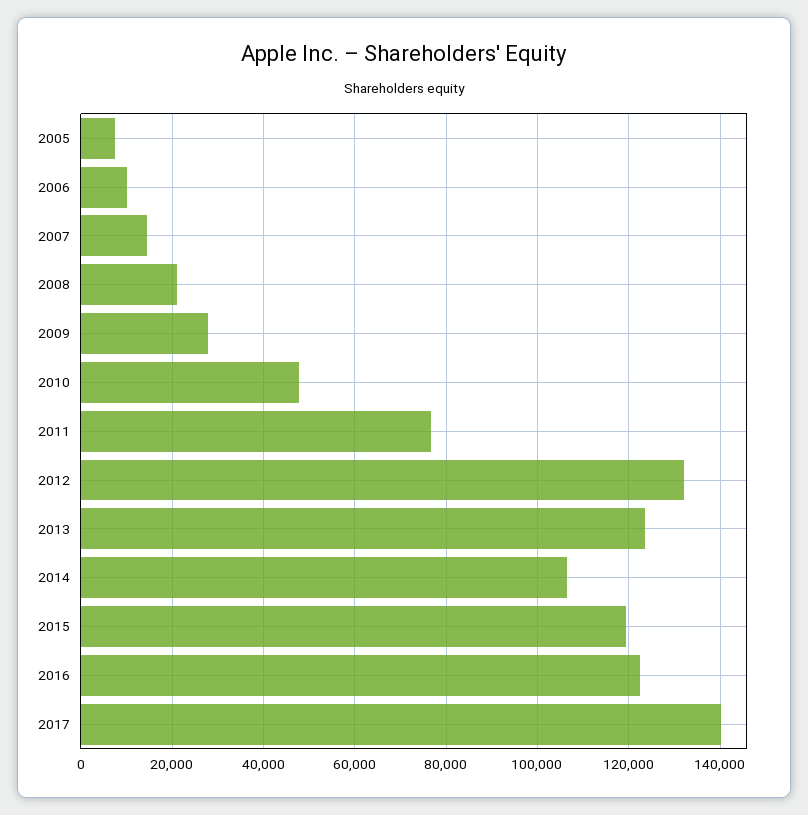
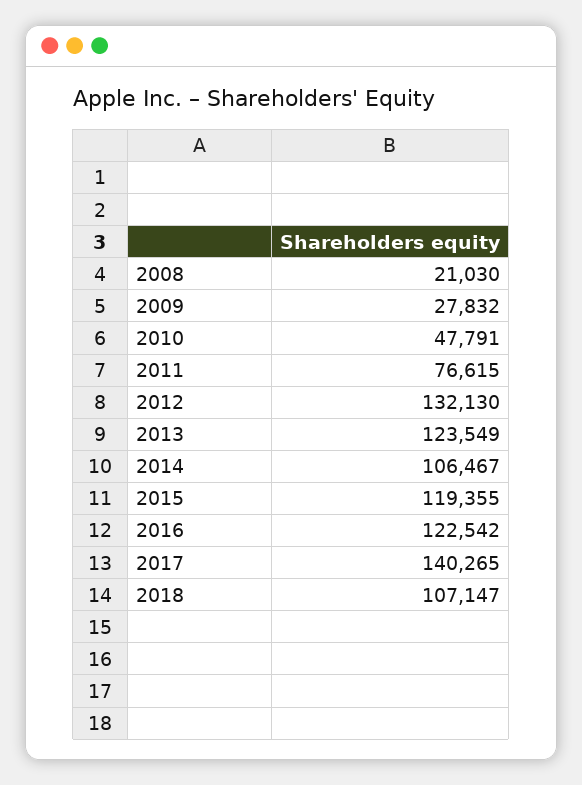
2005: 8000 -> none
2006: 10000 -> none
2007: 14000 -> none
2018: none -> 107147

